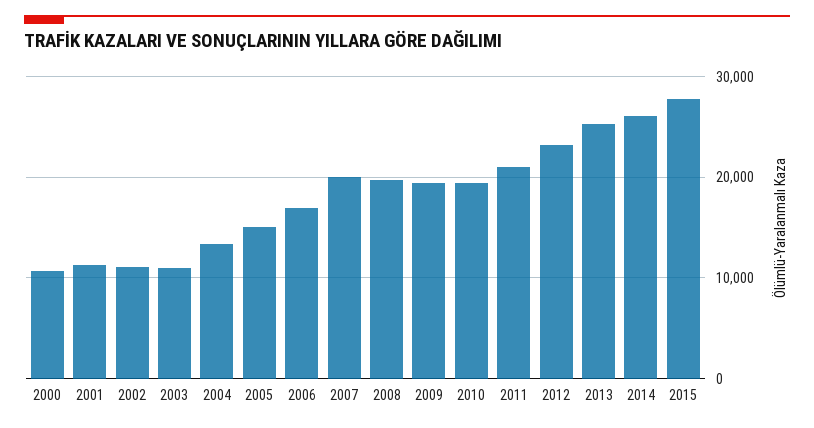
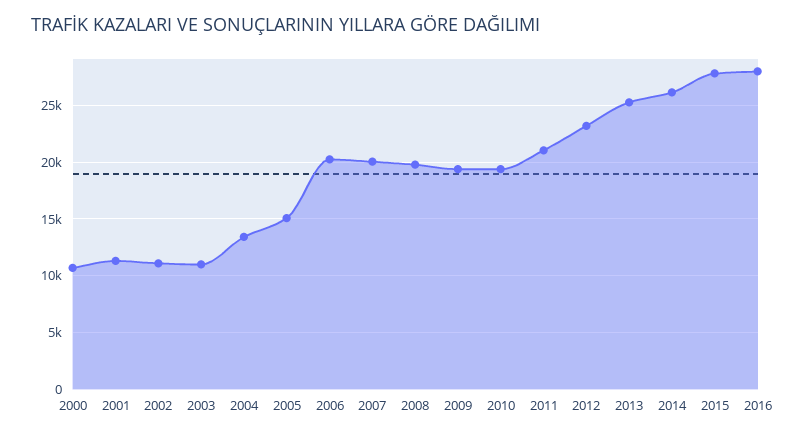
2006: 17000 -> 20000
2016: none -> 28000

